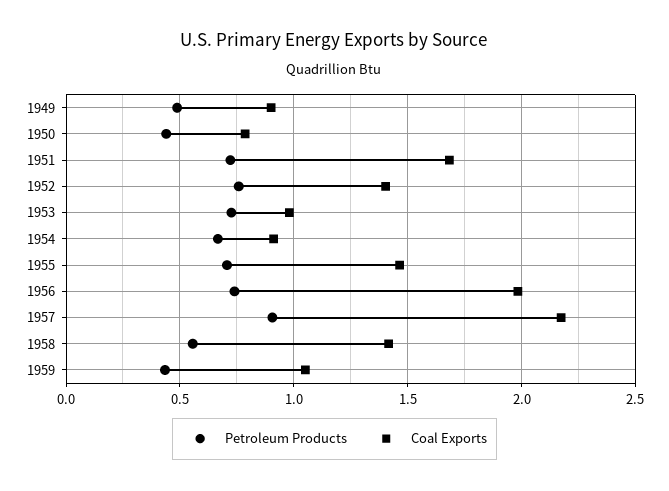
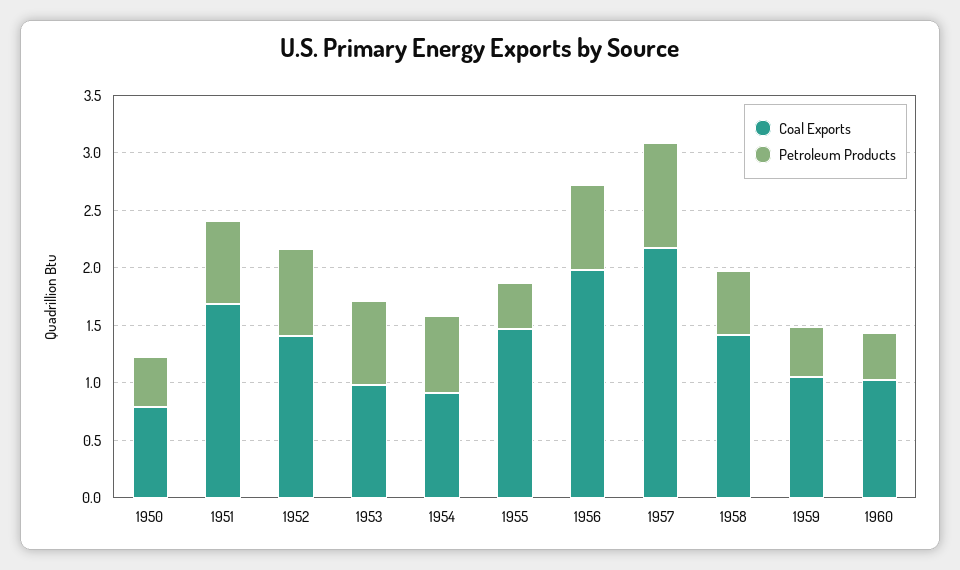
Petroleum Products, 1949: 0.5 -> none
Coal Exports, 1949: 0.9 -> none
Petroleum Products, 1955: 0.7 -> 0.4
Coal Exports, 1960: none -> 1
Petroleum Products, 1960: none -> 0.4

